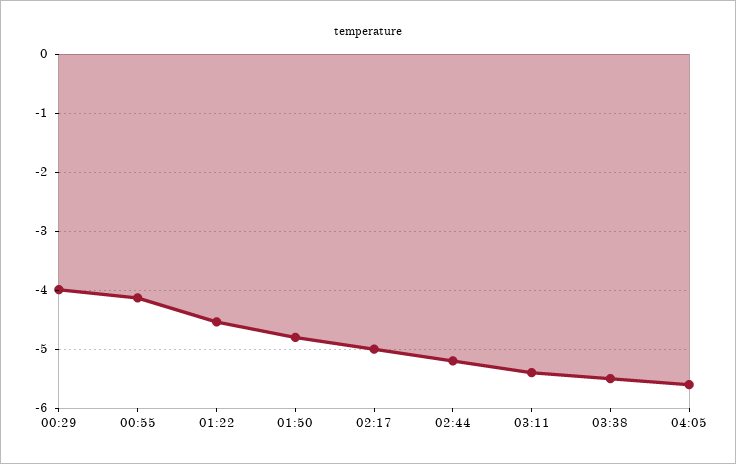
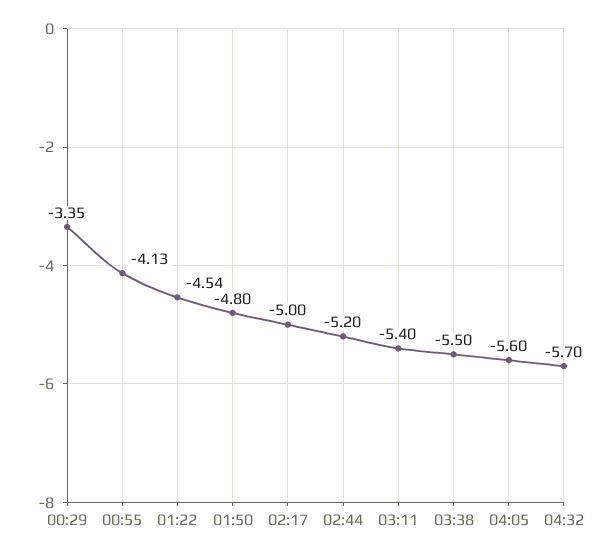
00:29: -4 -> -3.35
04:32: none -> -5.7

